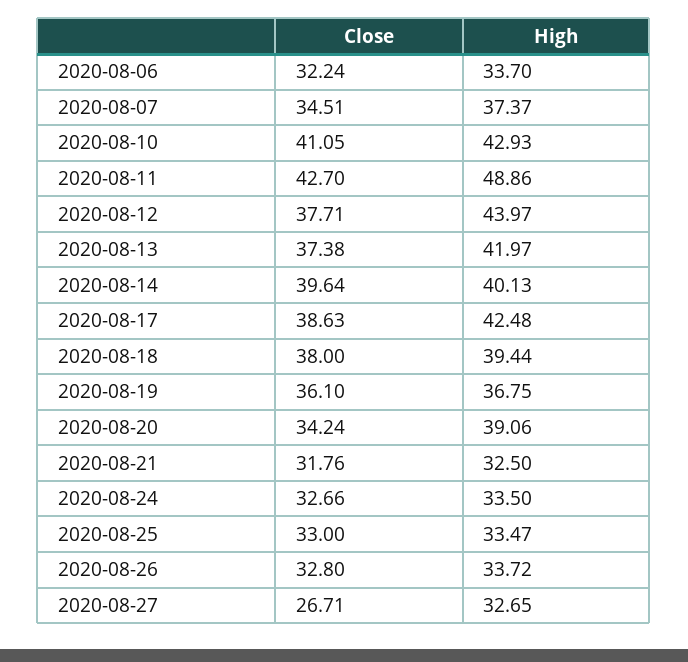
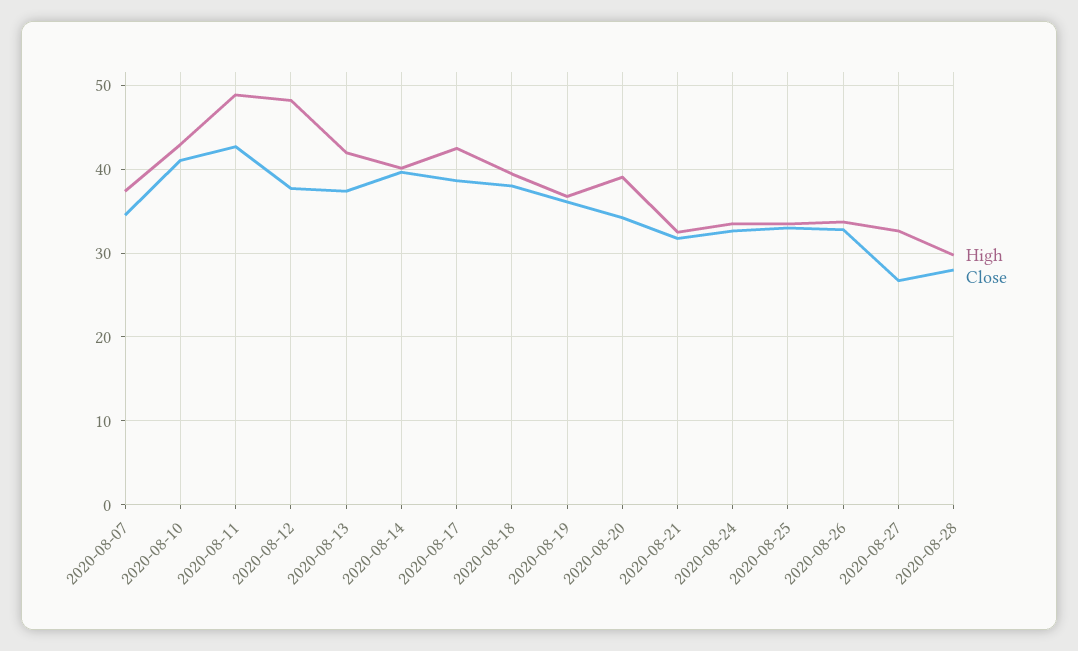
Close, 2020-08-06: 32.24 -> none
High, 2020-08-06: 33.7 -> none
High, 2020-08-12: 43.97 -> 48
High, 2020-08-28: none -> 30
Close, 2020-08-28: none -> 28

